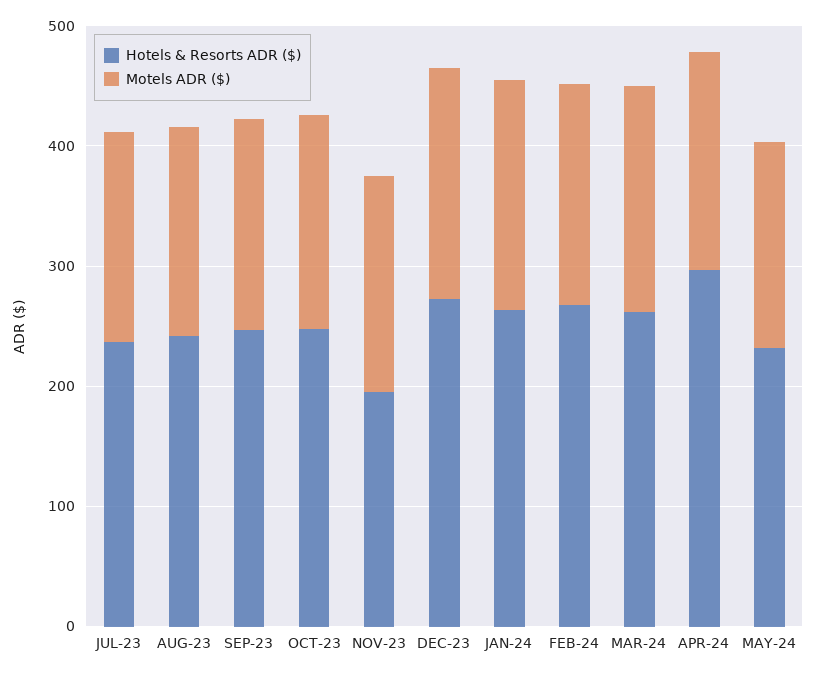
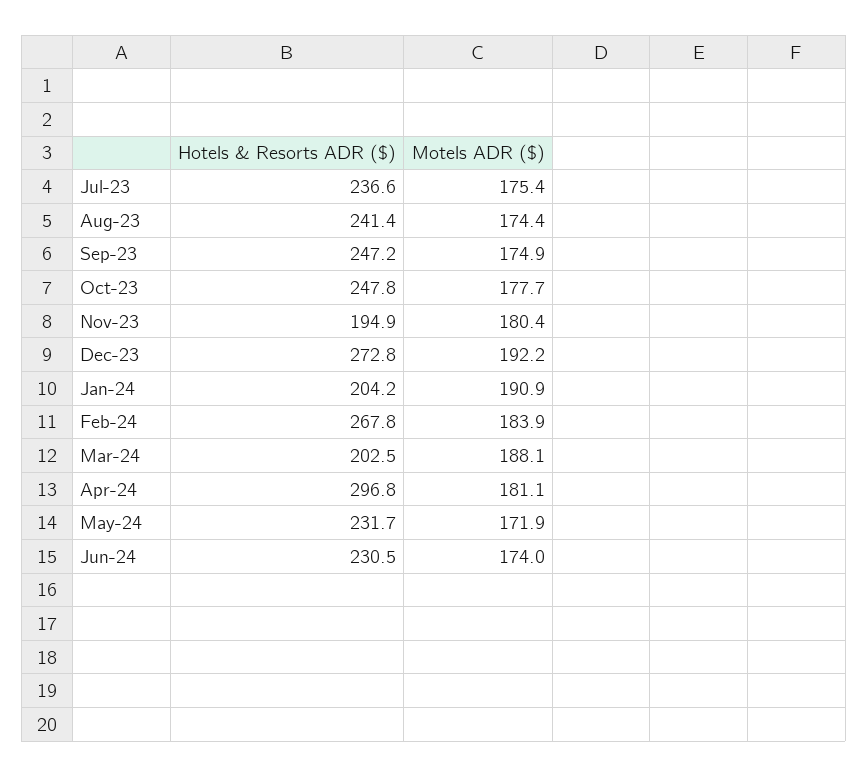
Hotels & Resorts ADR ($), JAN-24: 260 -> 204.2
Hotels & Resorts ADR ($), MAR-24: 260 -> 202.5
Hotels & Resorts ADR ($), Jun-24: none -> 230.5
Motels ADR ($), Jun-24: none -> 174

